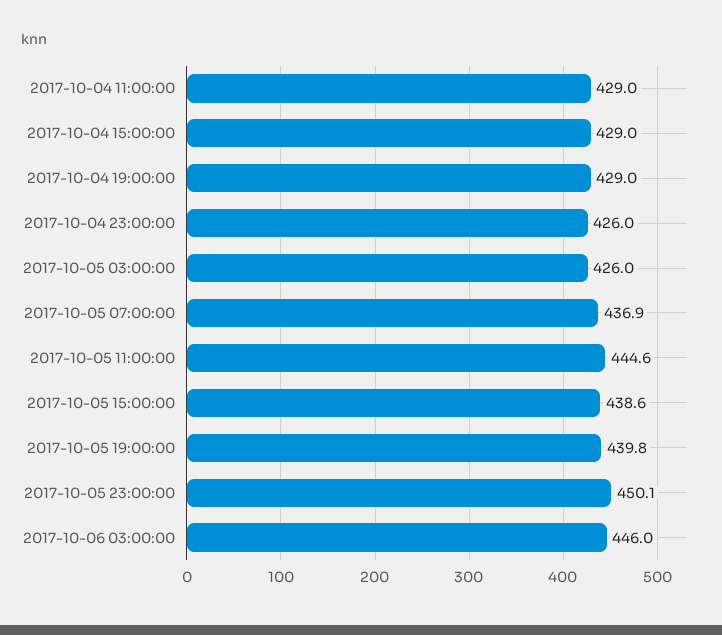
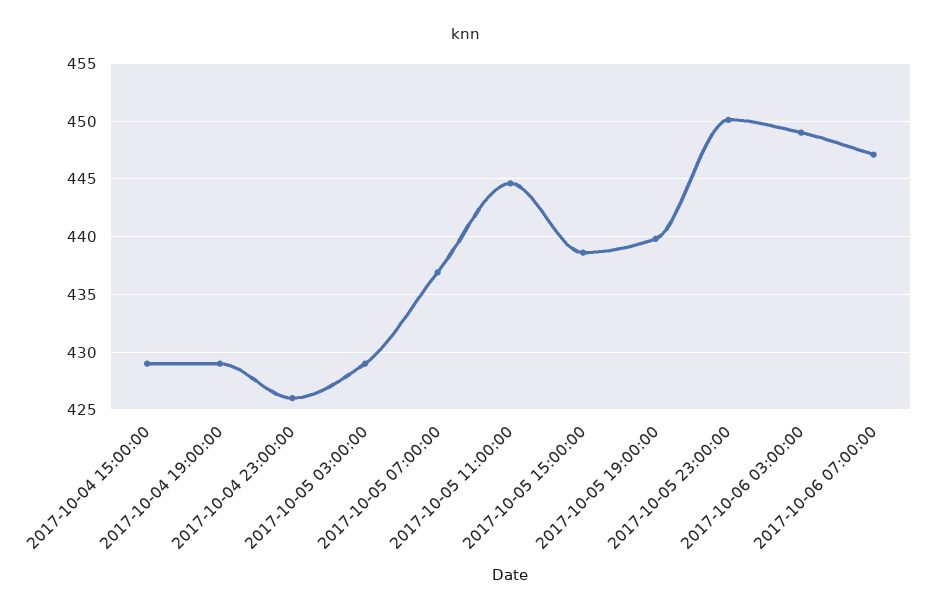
2017-10-04 11:00:00: 429 -> none
2017-10-05 03:00:00: 426 -> 429
2017-10-06 03:00:00: 446 -> 449
2017-10-06 07:00:00: none -> 447

